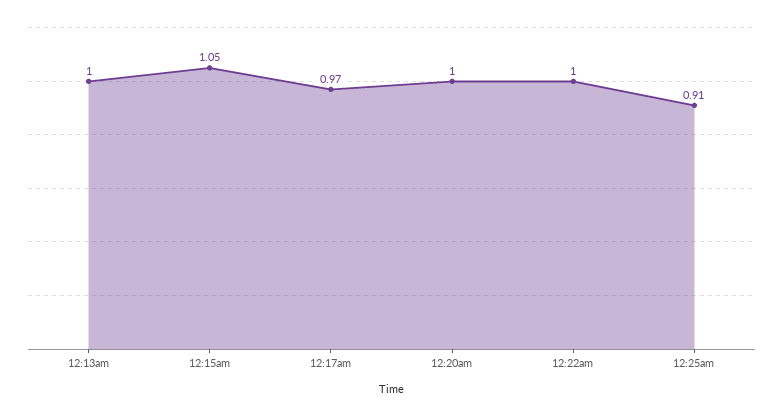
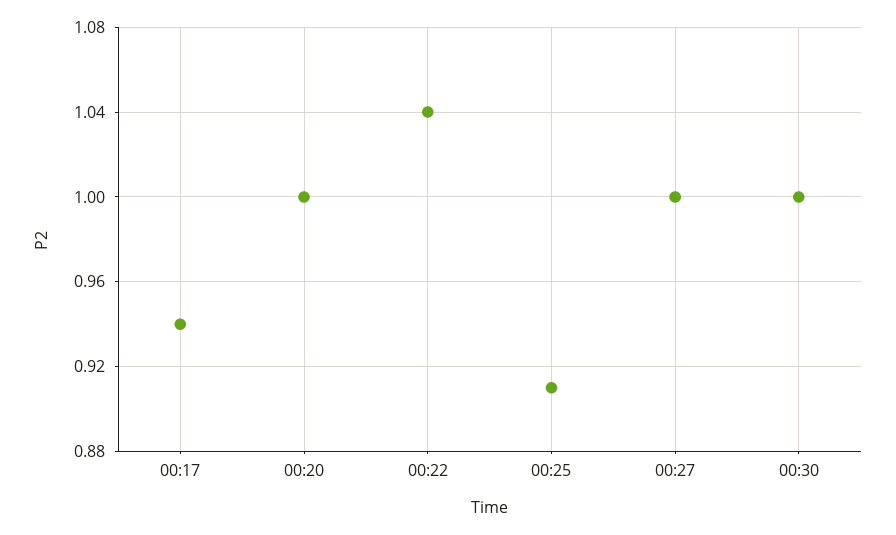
12:13am: 1 -> none
12:15am: 1.05 -> none
12:17am: 0.97 -> 0.94
12:22am: 1 -> 1.04
00:27: none -> 1
00:30: none -> 1

